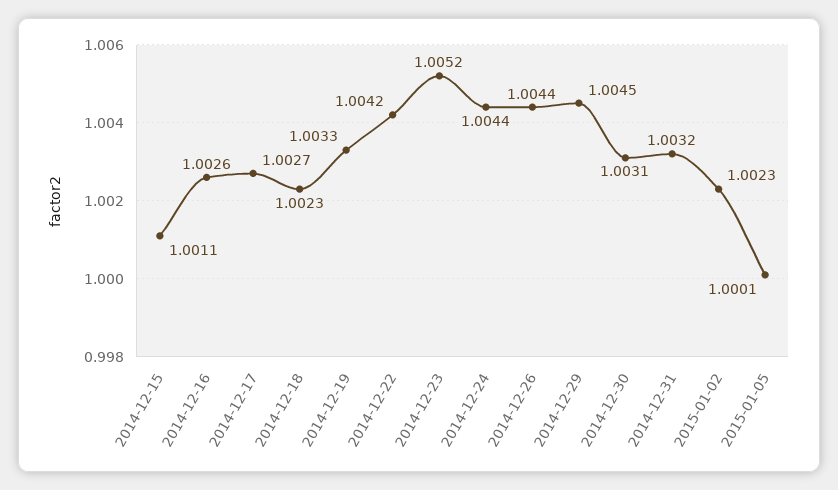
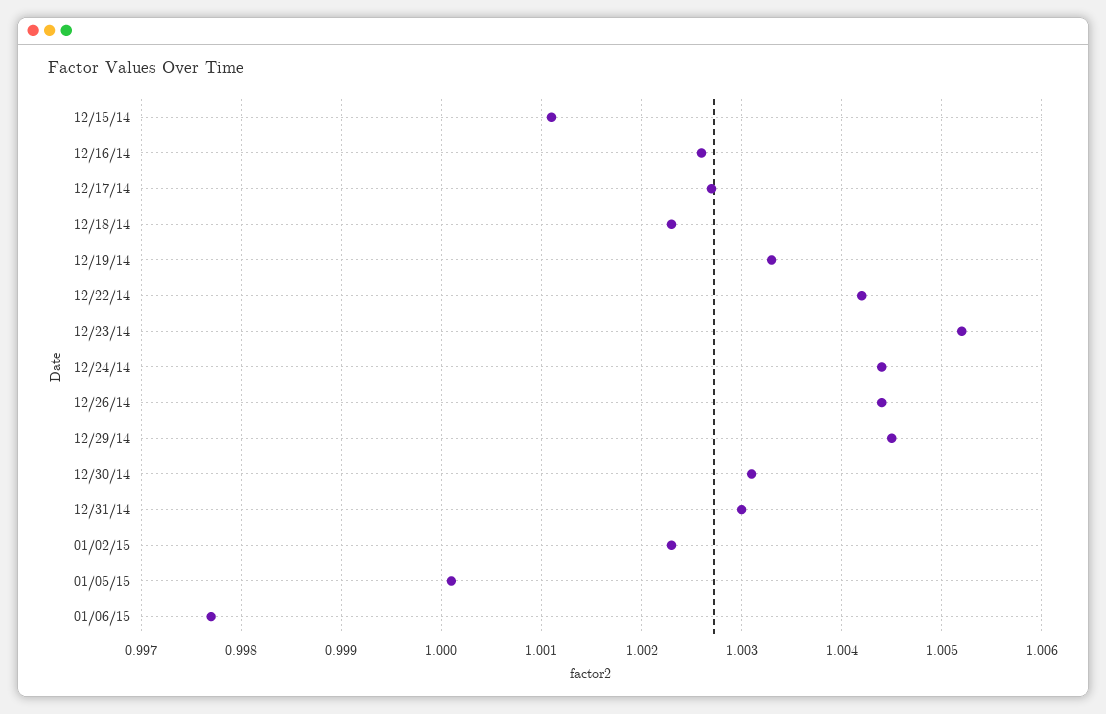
2014-12-31: 1.0032 -> 1.003
01/06/15: none -> 0.9977

